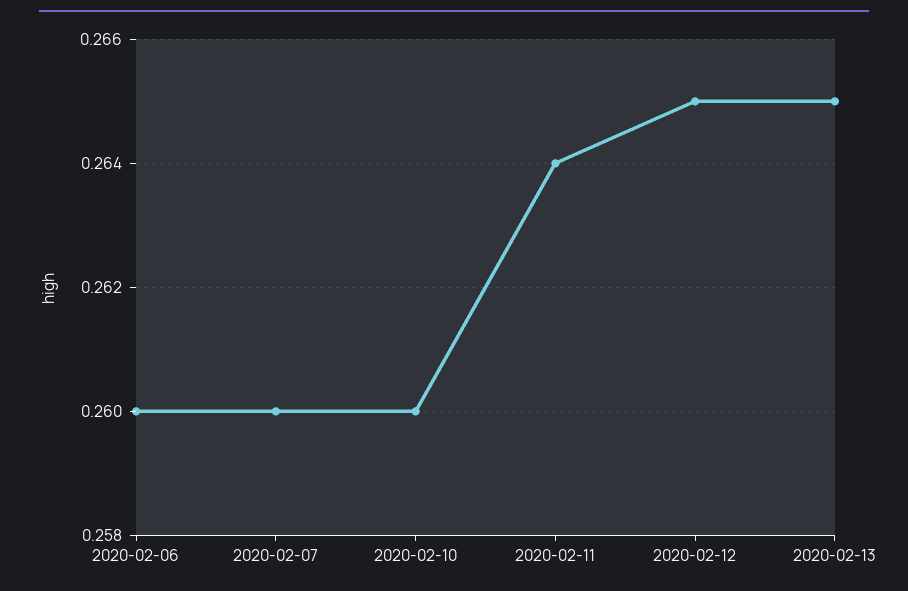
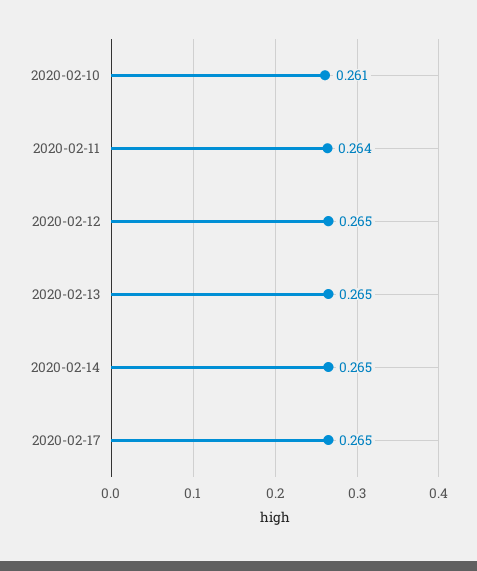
2020-02-06: 0.26 -> none
2020-02-07: 0.26 -> none
2020-02-10: 0.26 -> 0.261
2020-02-14: none -> 0.265
2020-02-17: none -> 0.265

